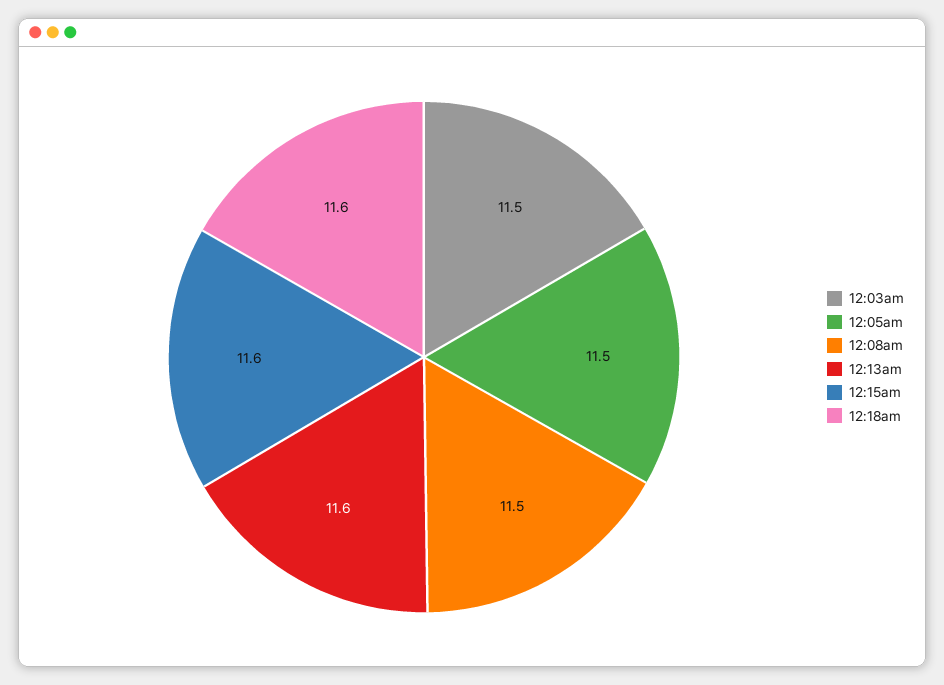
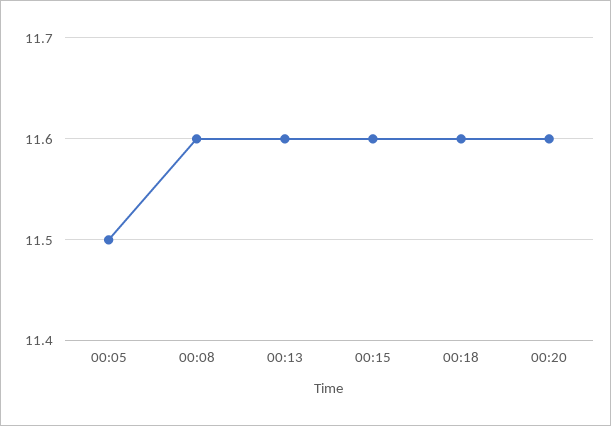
12:03am: 11.5 -> none
12:08am: 11.5 -> 11.6
00:20: none -> 11.6

